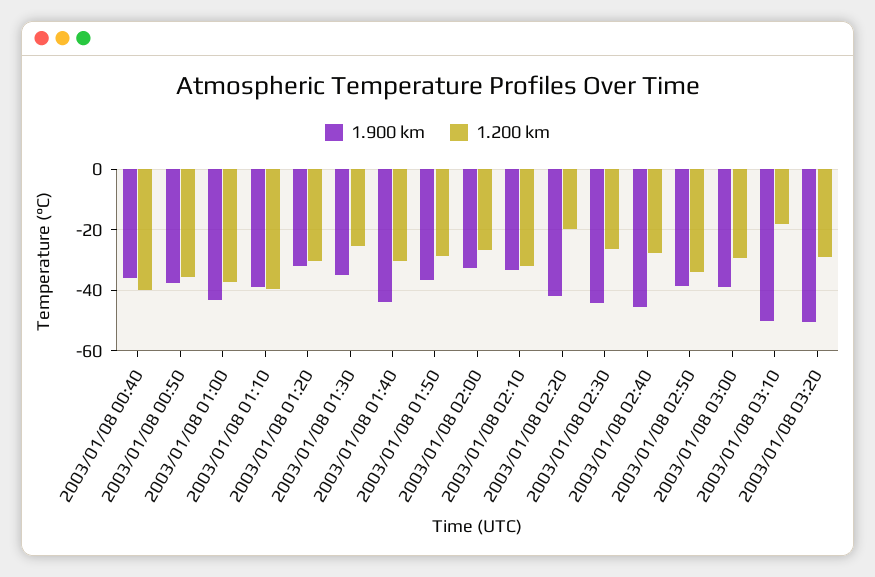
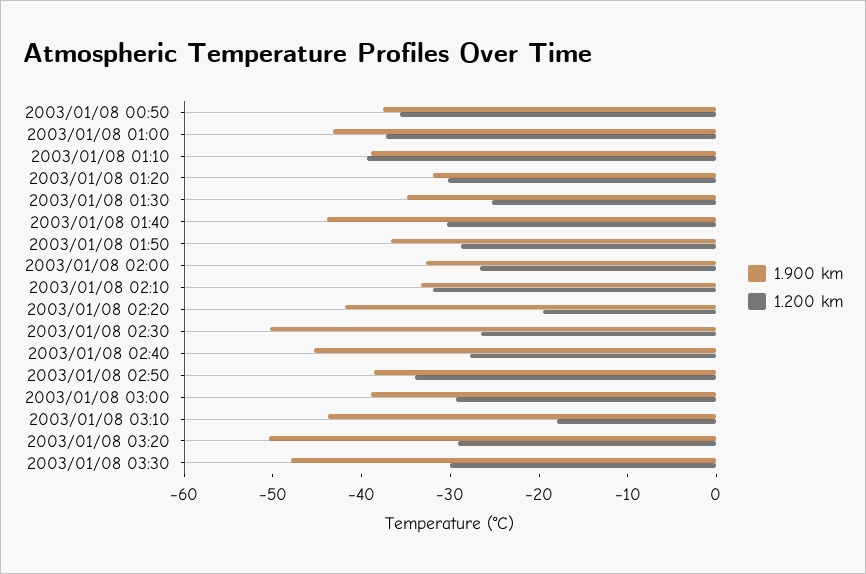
1.900 km, 2003/01/08 00:40: -36 -> none
1.200 km, 2003/01/08 00:40: -40 -> none
1.900 km, 2003/01/08 02:30: -44 -> -50
1.900 km, 2003/01/08 03:10: -50 -> -44
1.900 km, 2003/01/08 03:30: none -> -48
1.200 km, 2003/01/08 03:30: none -> -30

